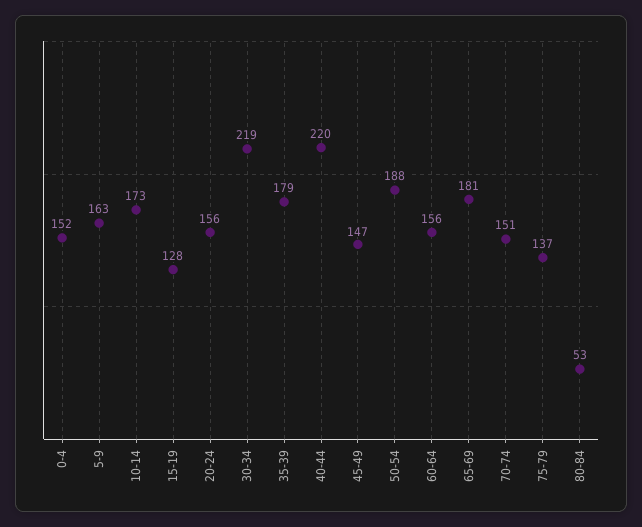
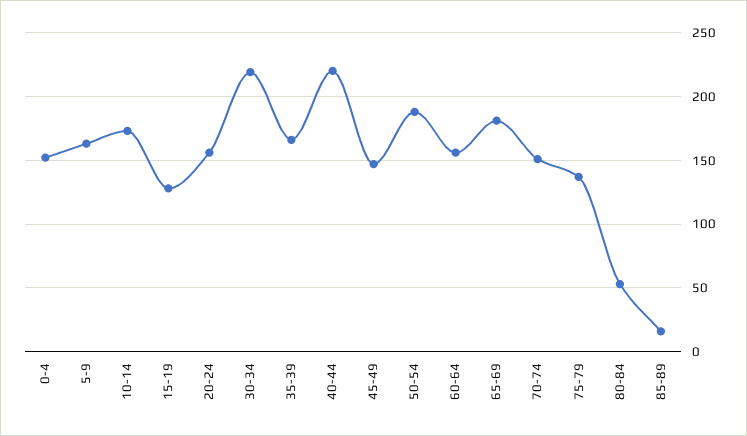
35-39: 179 -> 165
85-89: none -> 15

